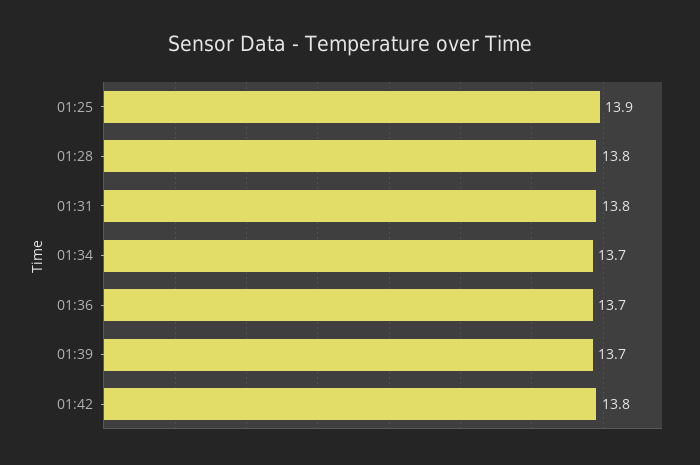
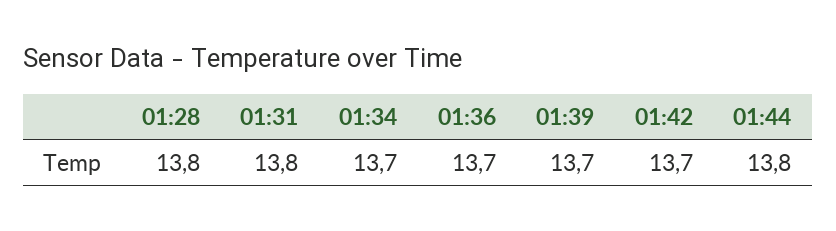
01:25: 13.9 -> none
01:42: 13.8 -> 13.7
01:44: none -> 13.8

